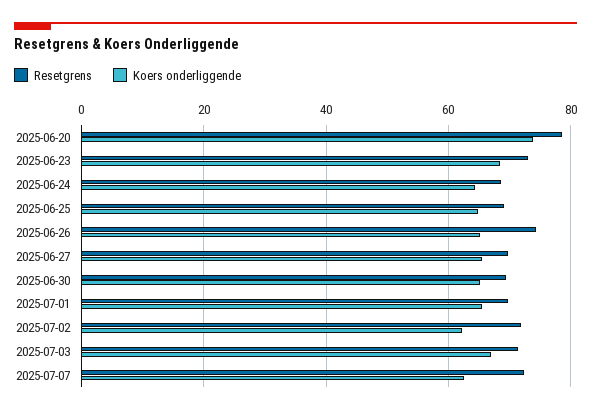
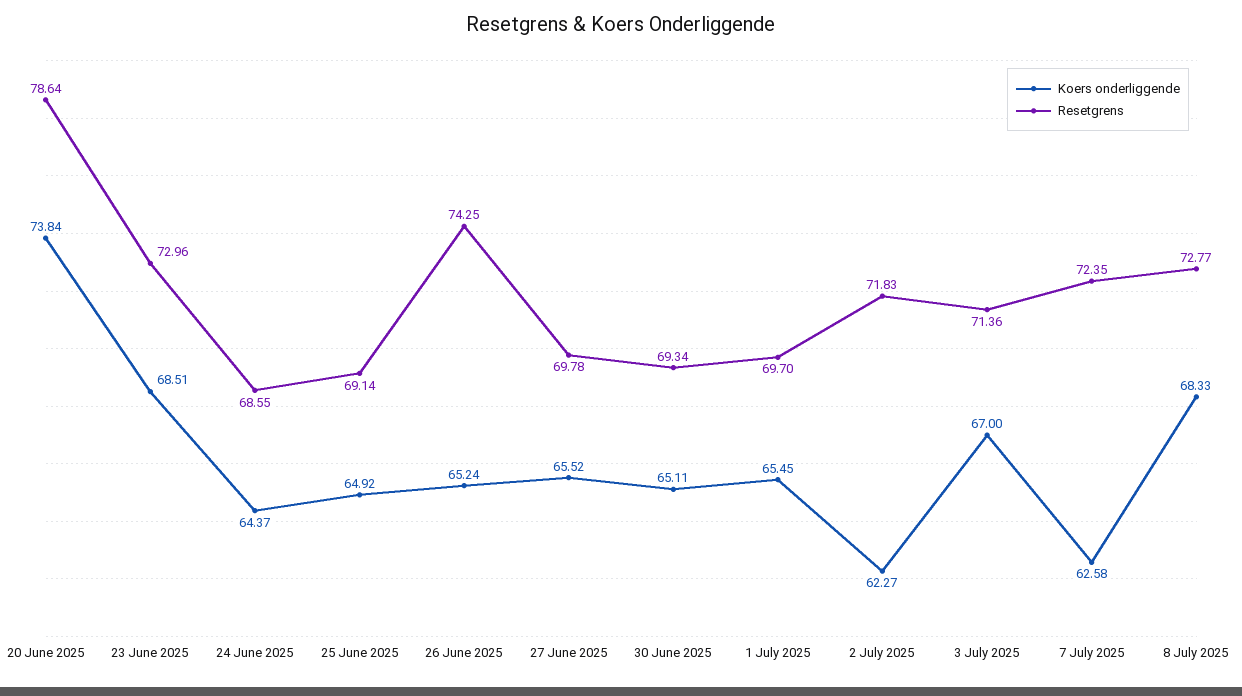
Koers onderliggende, 8 July 2025: none -> 68.33
Resetgrens, 8 July 2025: none -> 72.77

